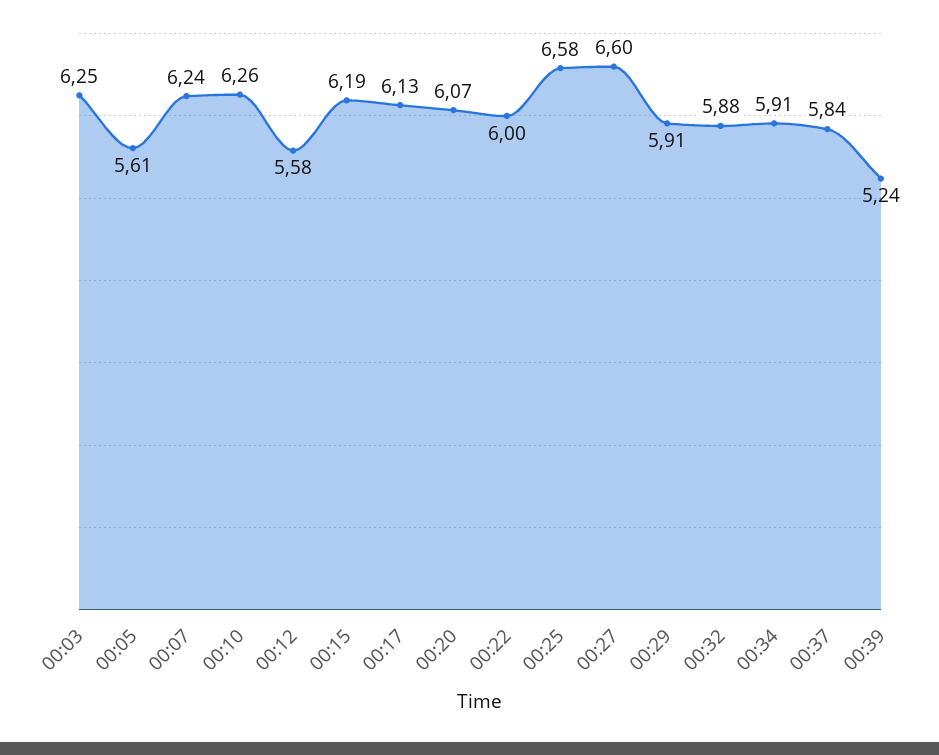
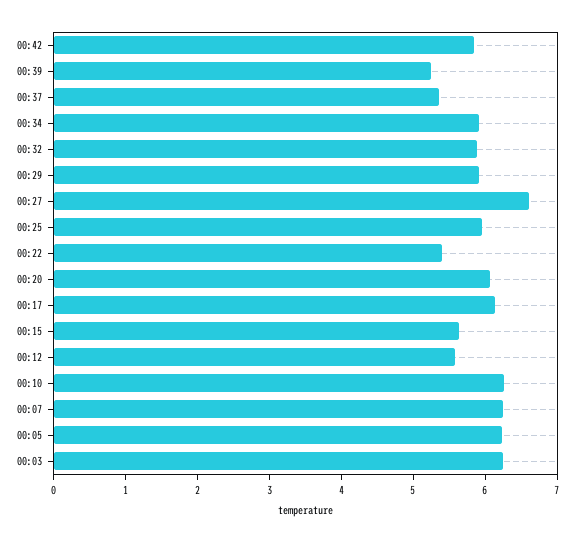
00:05: 5.61 -> 6.2
00:15: 6.19 -> 5.6
00:22: 6 -> 5.4
00:25: 6.58 -> 6
00:37: 5.84 -> 5.4
00:42: none -> 5.8

